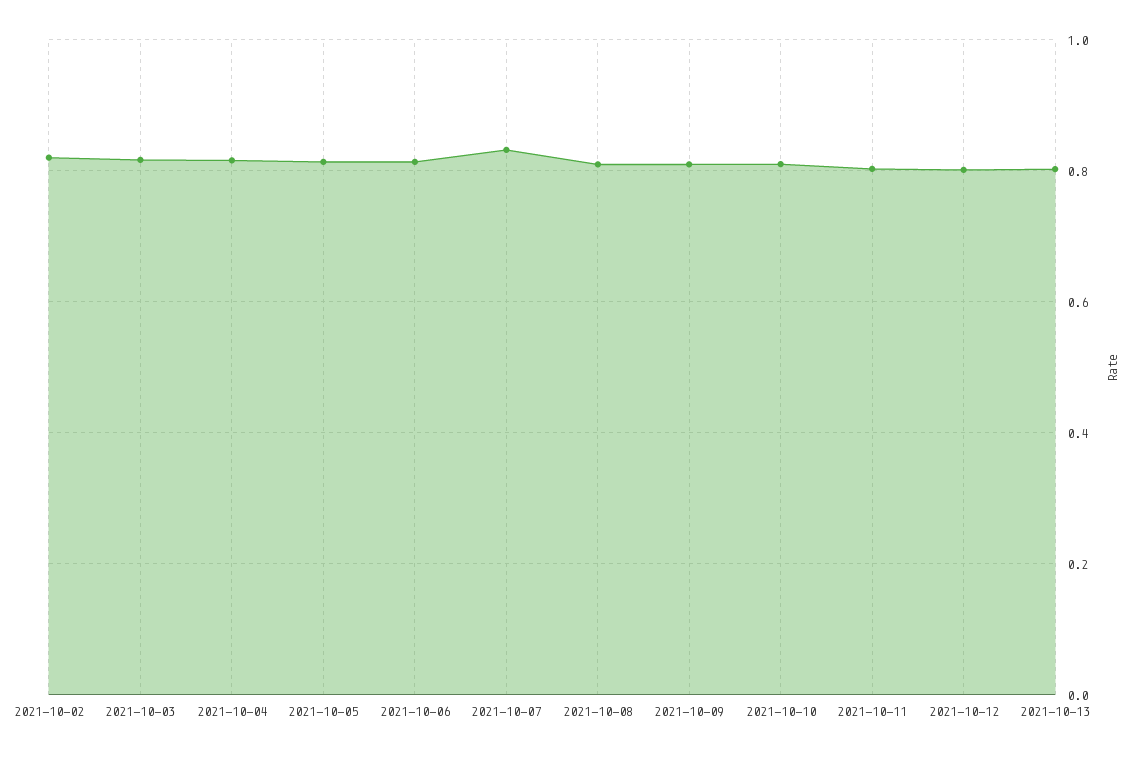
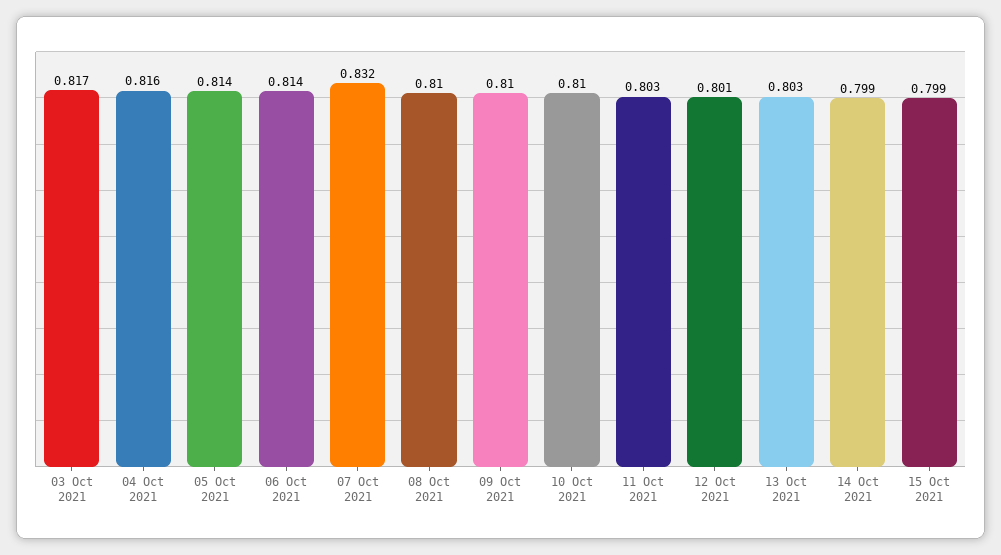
2021-10-02: 0.82 -> none
14 Oct 2021: none -> 0.799
15 Oct 2021: none -> 0.799

